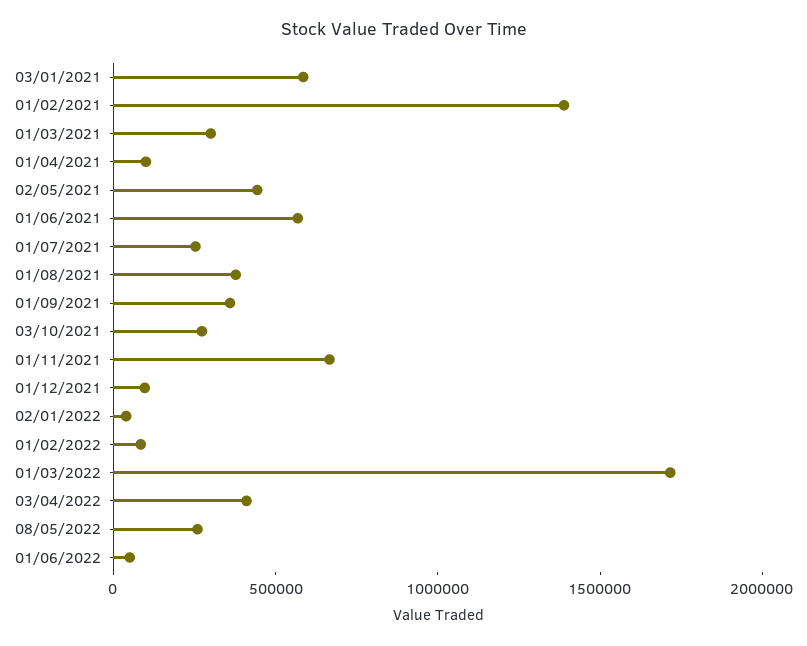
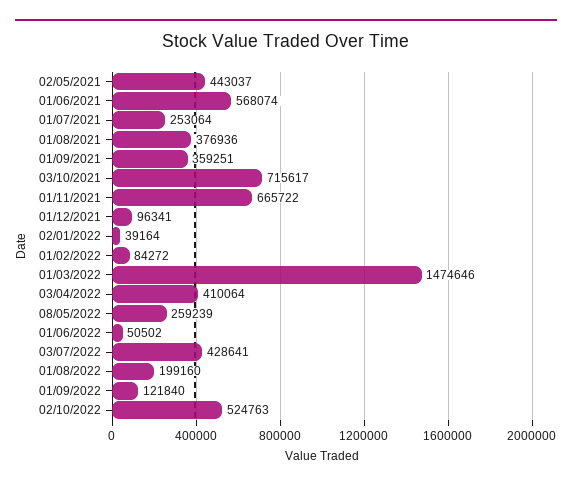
03/01/2021: 600000 -> none
01/02/2021: 1400000 -> none
01/03/2021: 300000 -> none
01/04/2021: 100000 -> none
03/10/2021: 300000 -> 715617
01/03/2022: 1700000 -> 1474646
03/07/2022: none -> 428641
01/08/2022: none -> 199160
01/09/2022: none -> 121840
02/10/2022: none -> 524763

